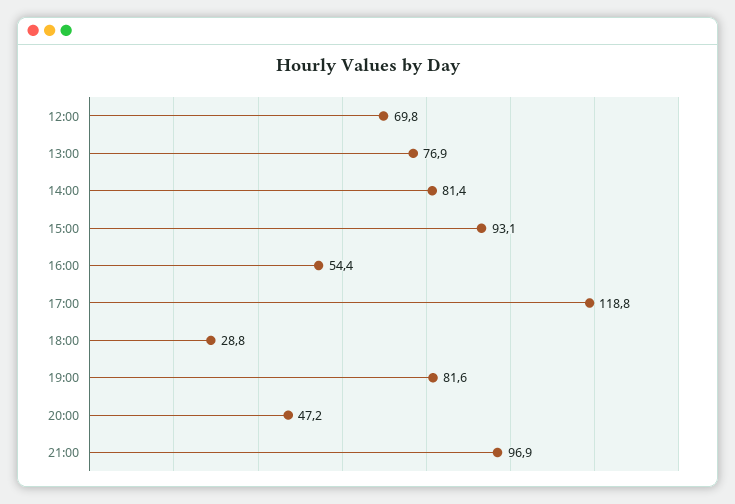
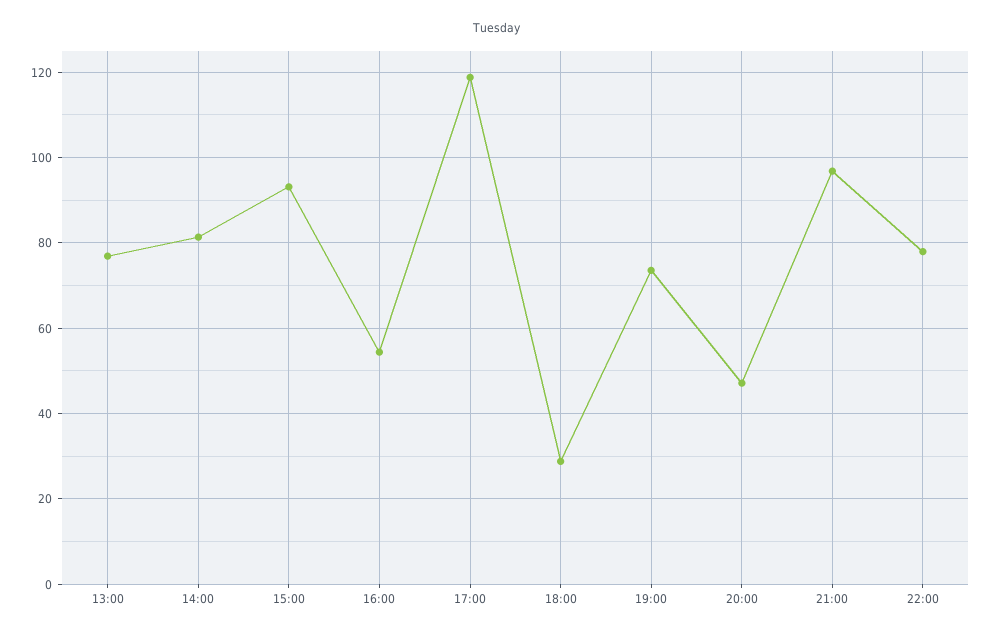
12:00: 69.8 -> none
19:00: 81.6 -> 74
22:00: none -> 78

